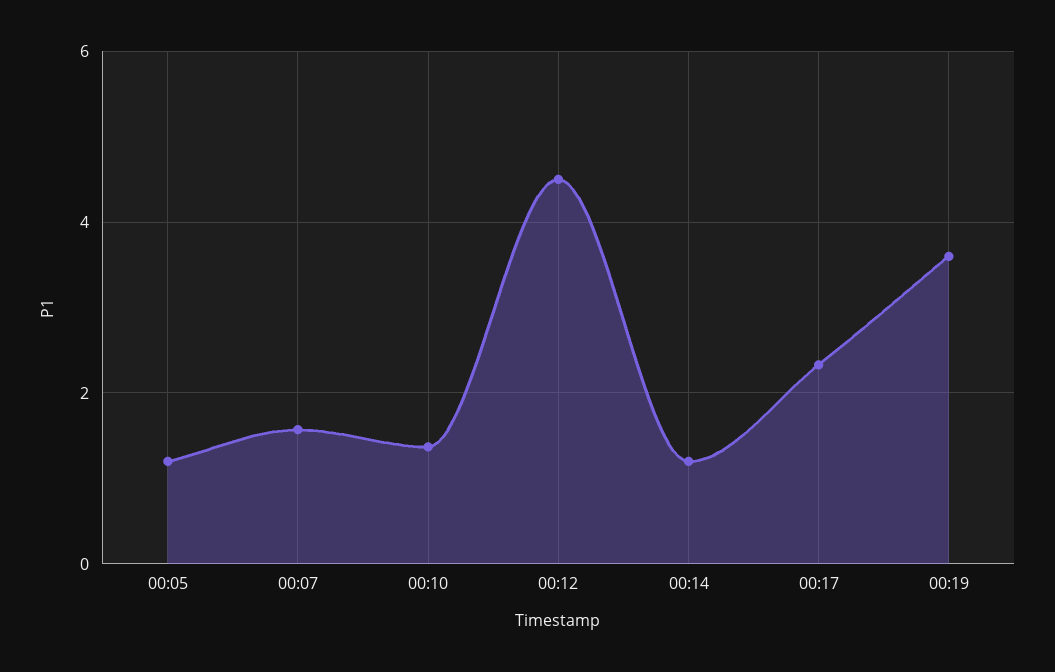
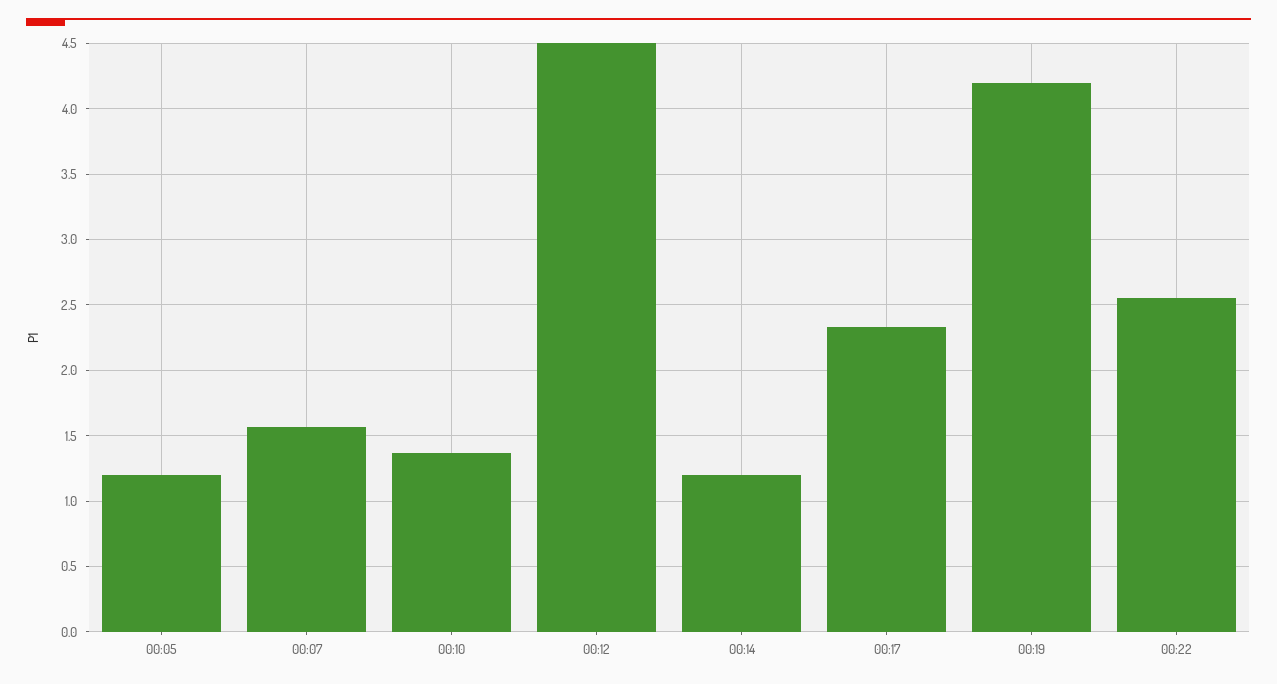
00:19: 3.6 -> 4.2
00:22: none -> 2.55

